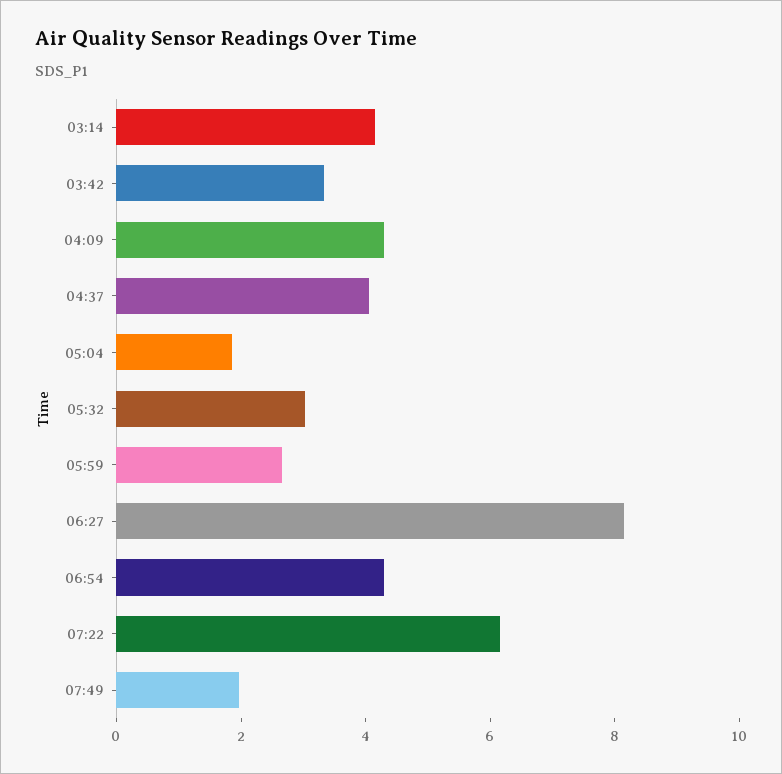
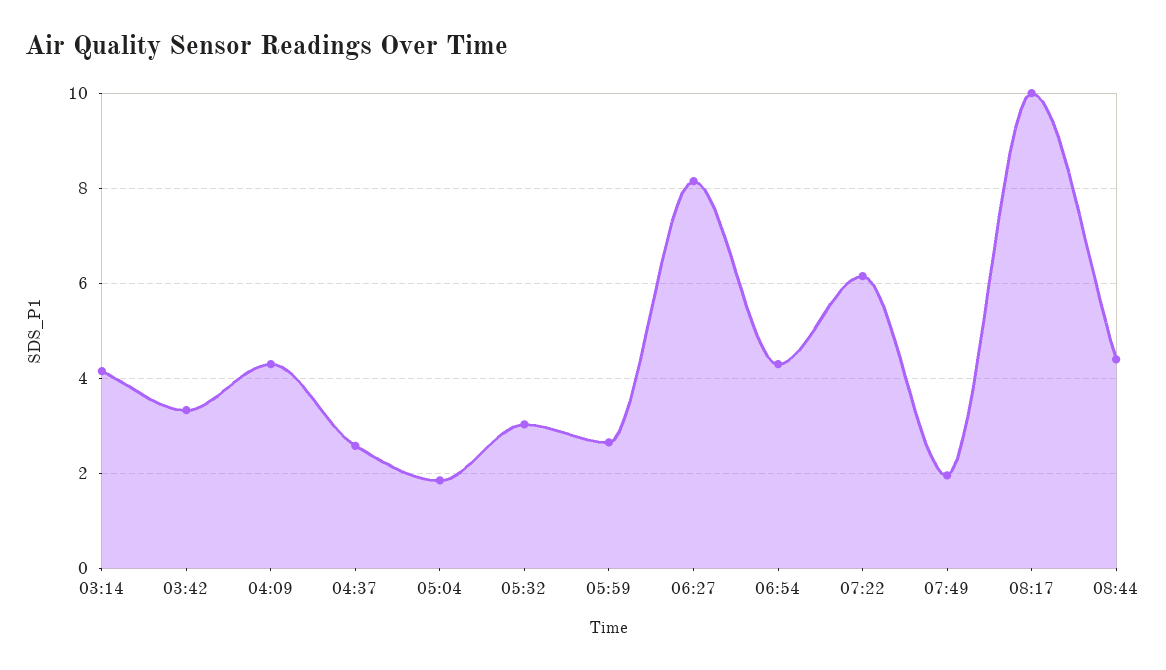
04:37: 4 -> 2.6
08:17: none -> 10
08:44: none -> 4.4

